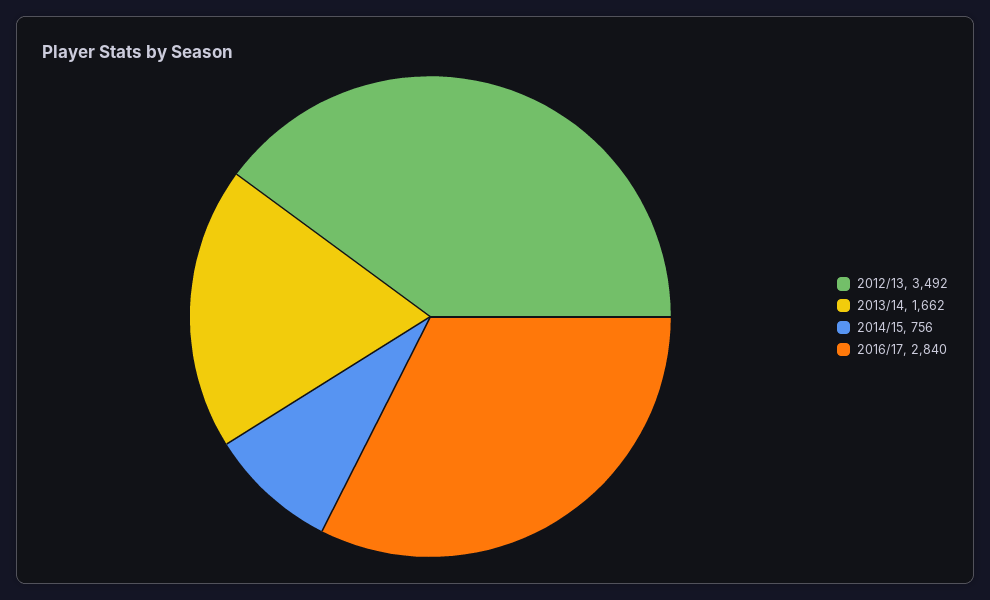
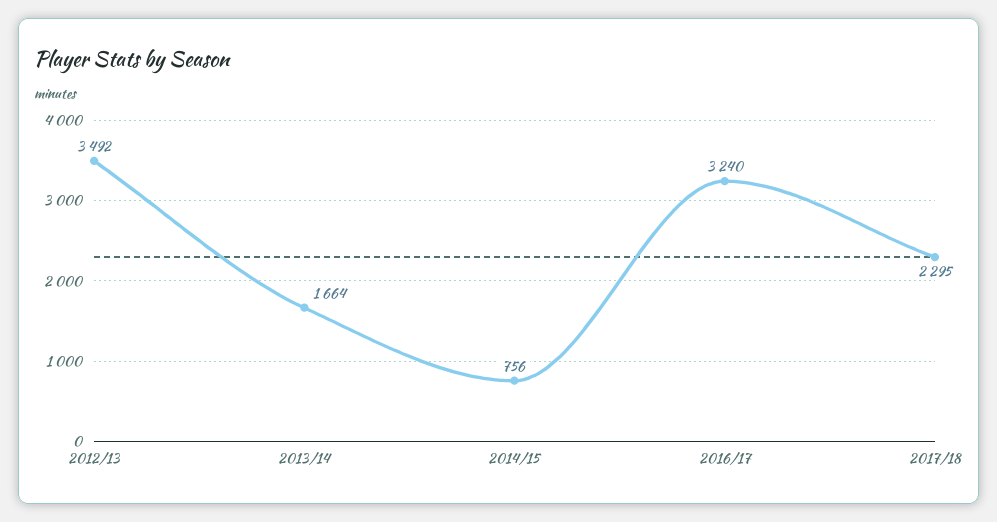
2013/14: 1662 -> 1664
2016/17: 2840 -> 3240
2017/18: none -> 2295

